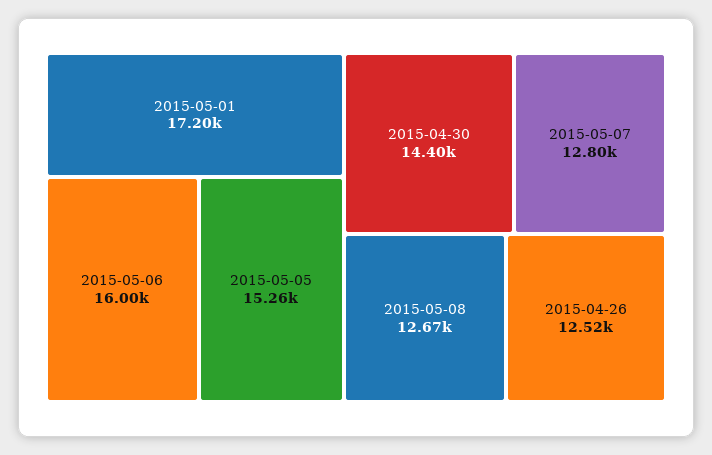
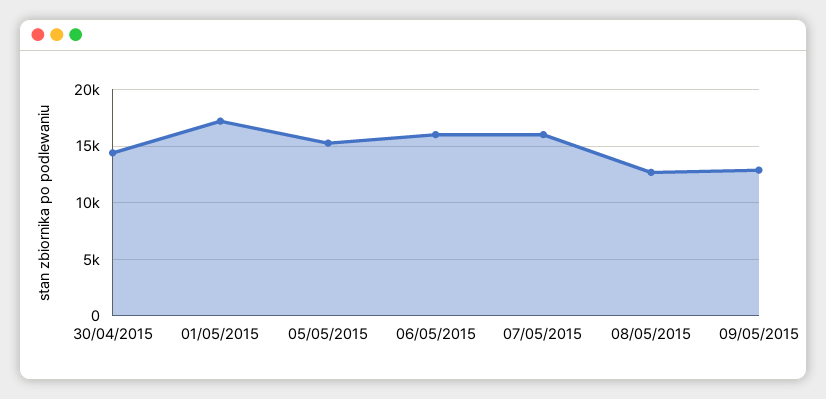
2015-05-07: 12800 -> 16000
2015-04-26: 12520 -> none
09/05/2015: none -> 13000

